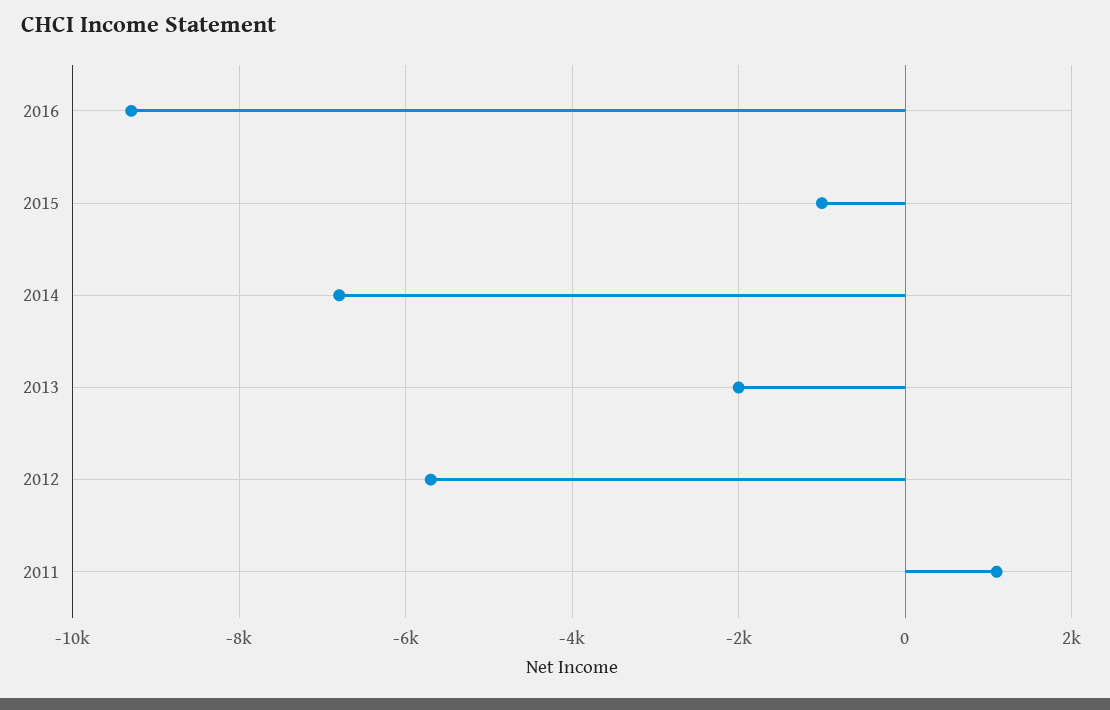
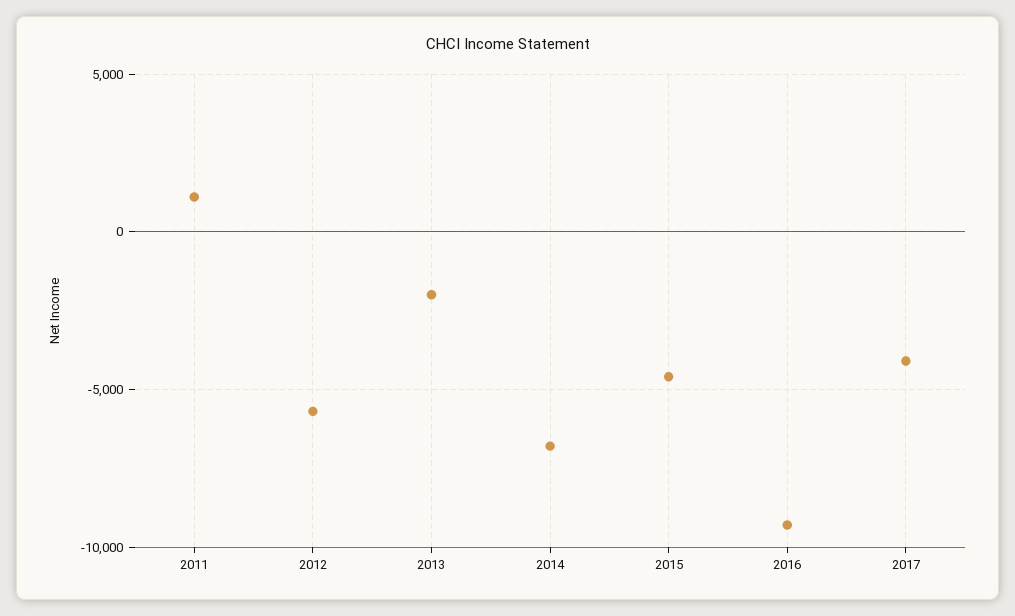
2015: -1000 -> -4500
2017: none -> -4000

